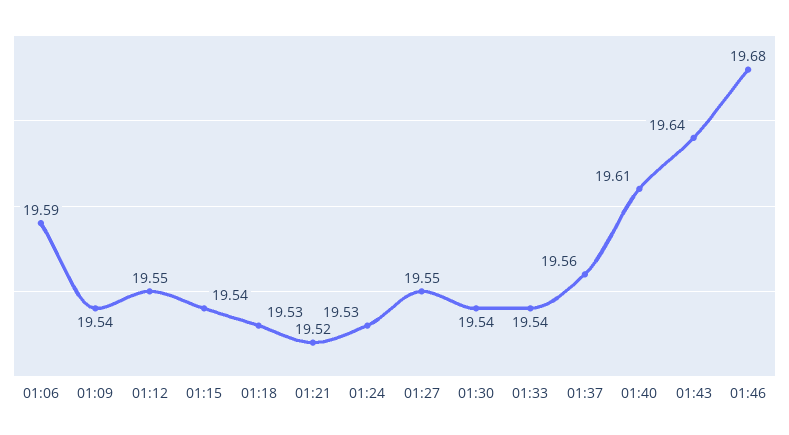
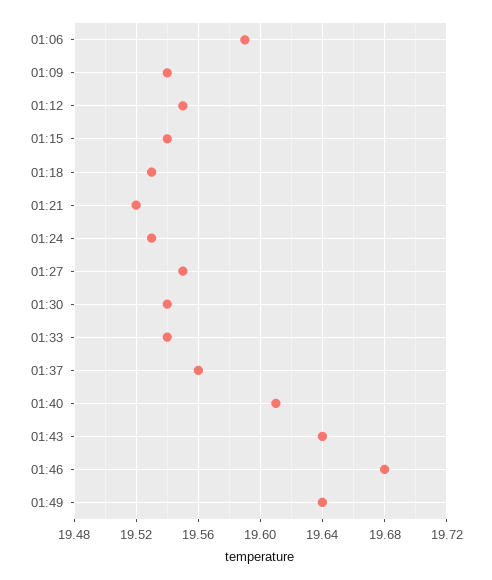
01:49: none -> 19.64

